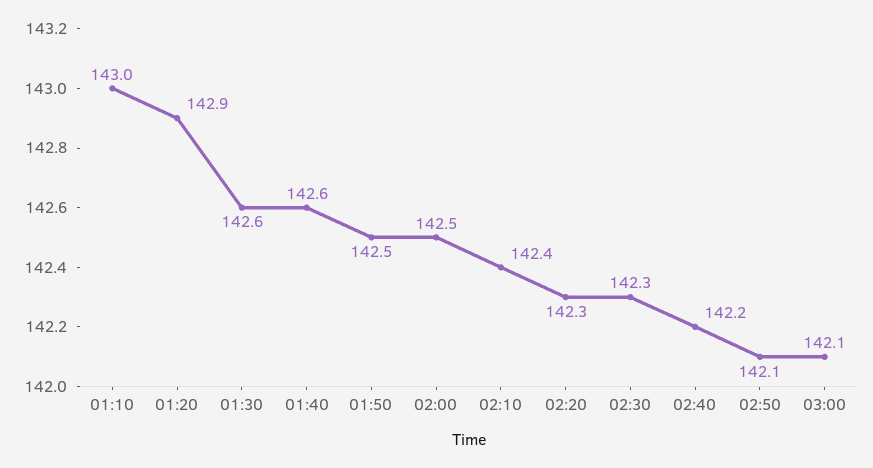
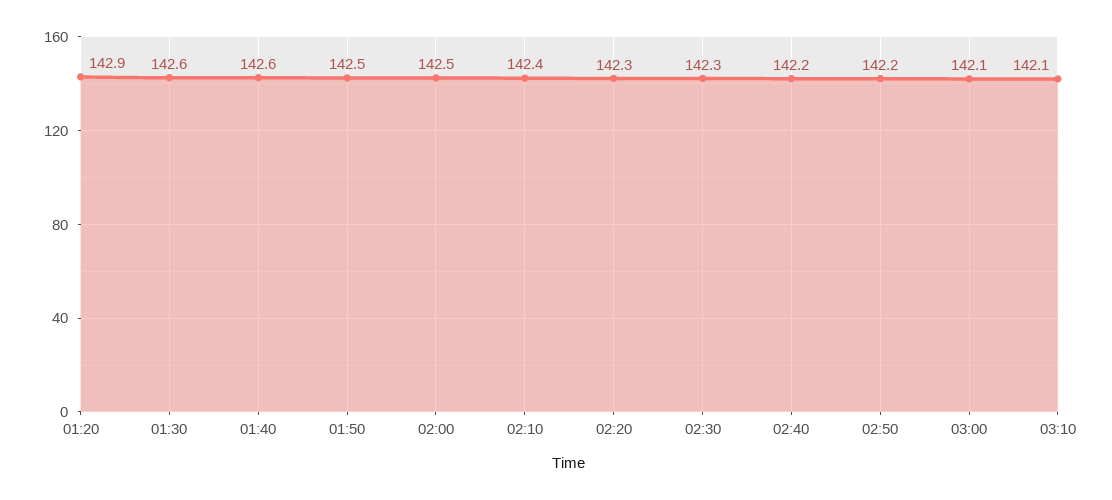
01:10: 143 -> none
02:50: 142.1 -> 142.2
03:10: none -> 142.1

